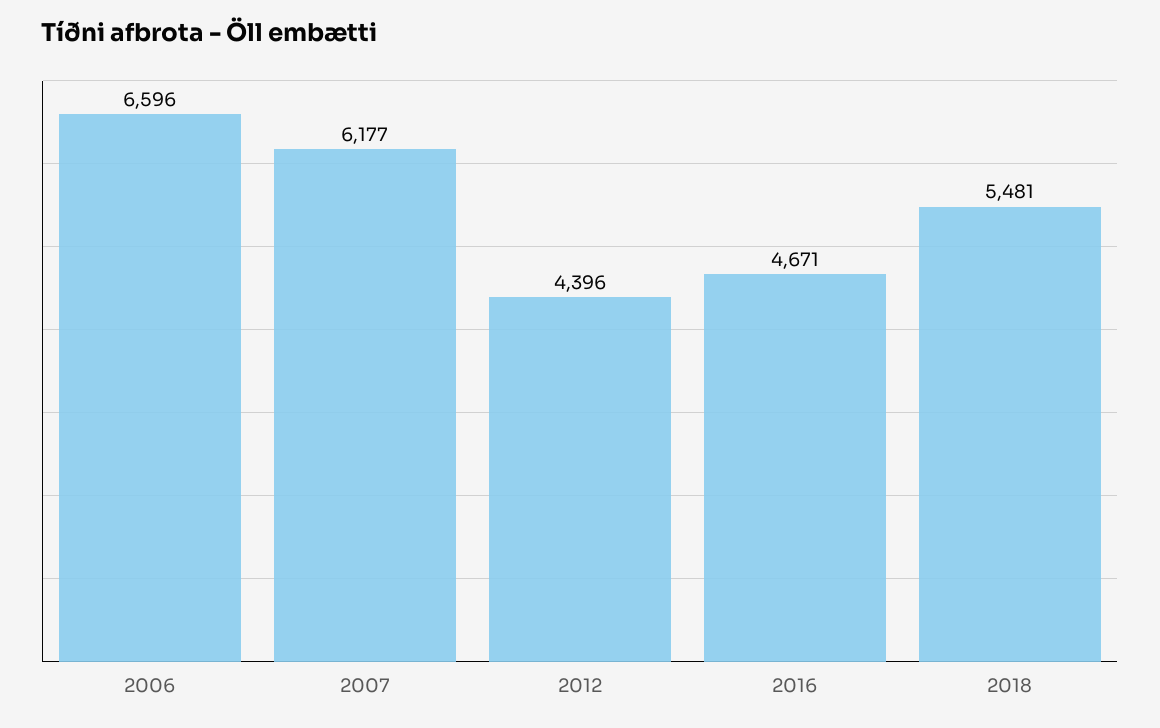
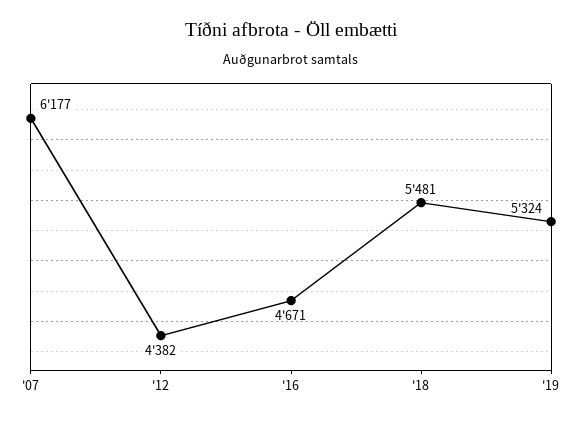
2006: 6596 -> none
2012: 4396 -> 4382
'19: none -> 5324

